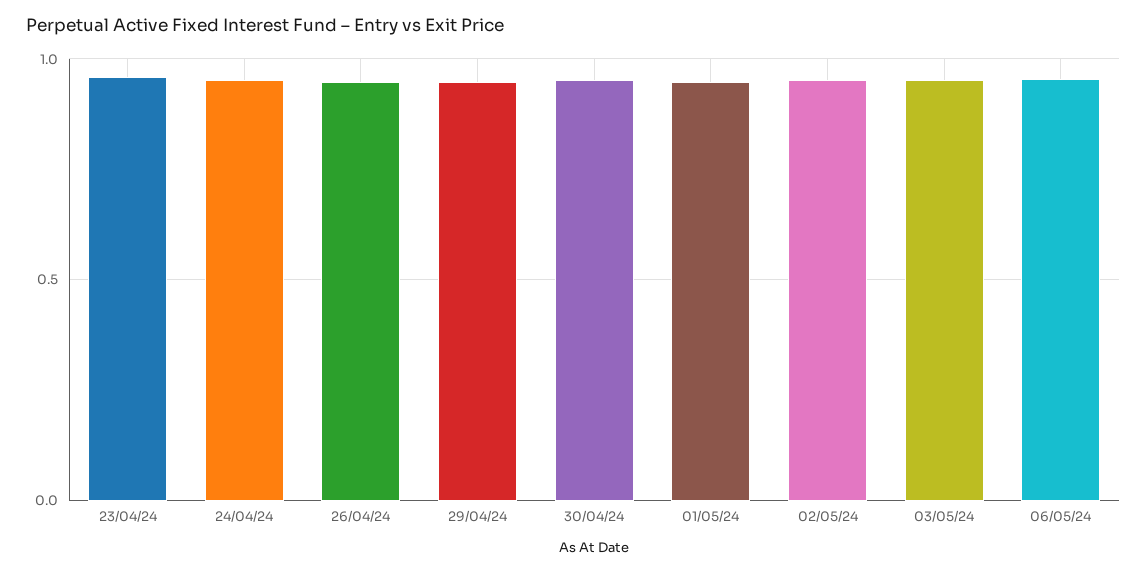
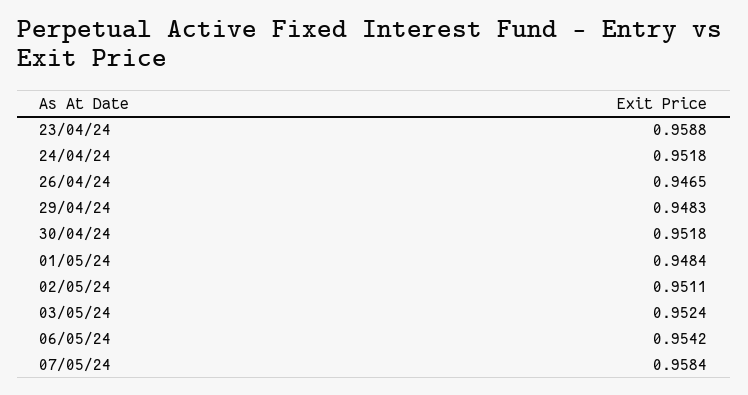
07/05/24: none -> 0.9584

